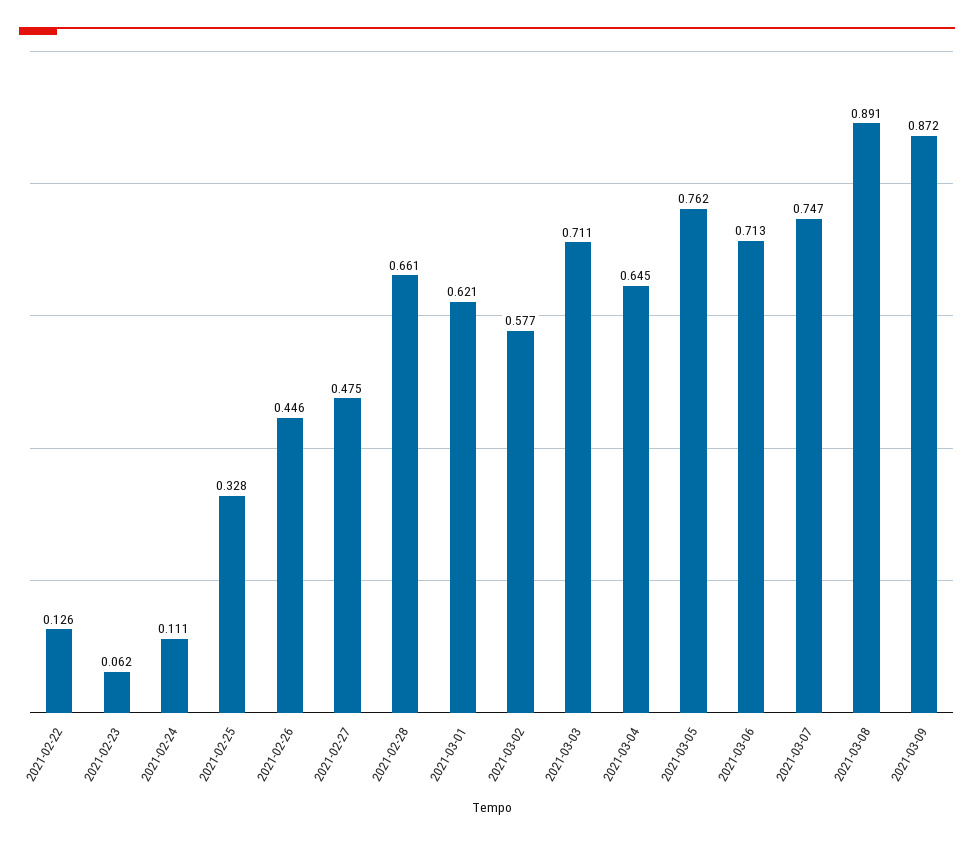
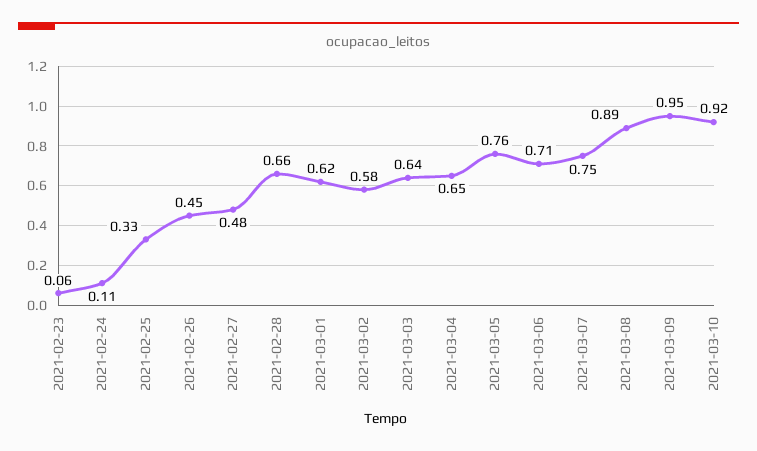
2021-02-22: 0.126 -> none
2021-03-03: 0.711 -> 0.64
2021-03-09: 0.872 -> 0.95
2021-03-10: none -> 0.92

